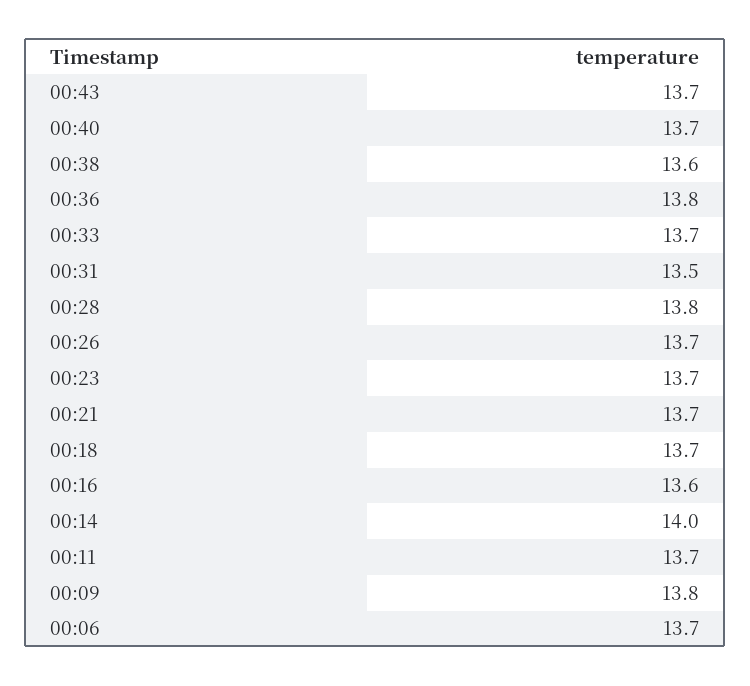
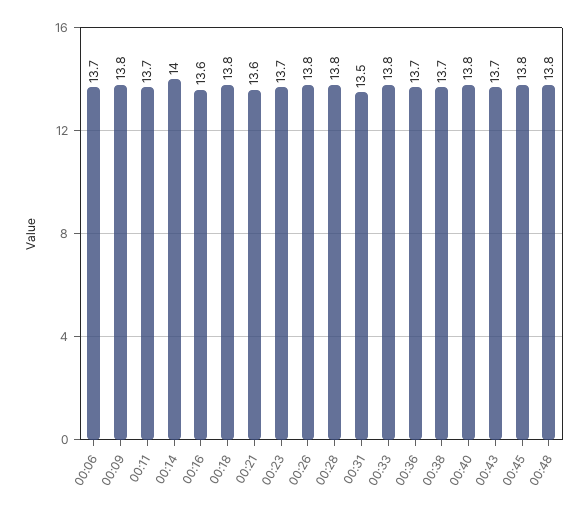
00:40: 13.7 -> 13.8
00:38: 13.6 -> 13.7
00:36: 13.8 -> 13.7
00:33: 13.7 -> 13.8
00:26: 13.7 -> 13.8
00:21: 13.7 -> 13.6
00:18: 13.7 -> 13.8
00:45: none -> 13.8
00:48: none -> 13.8

